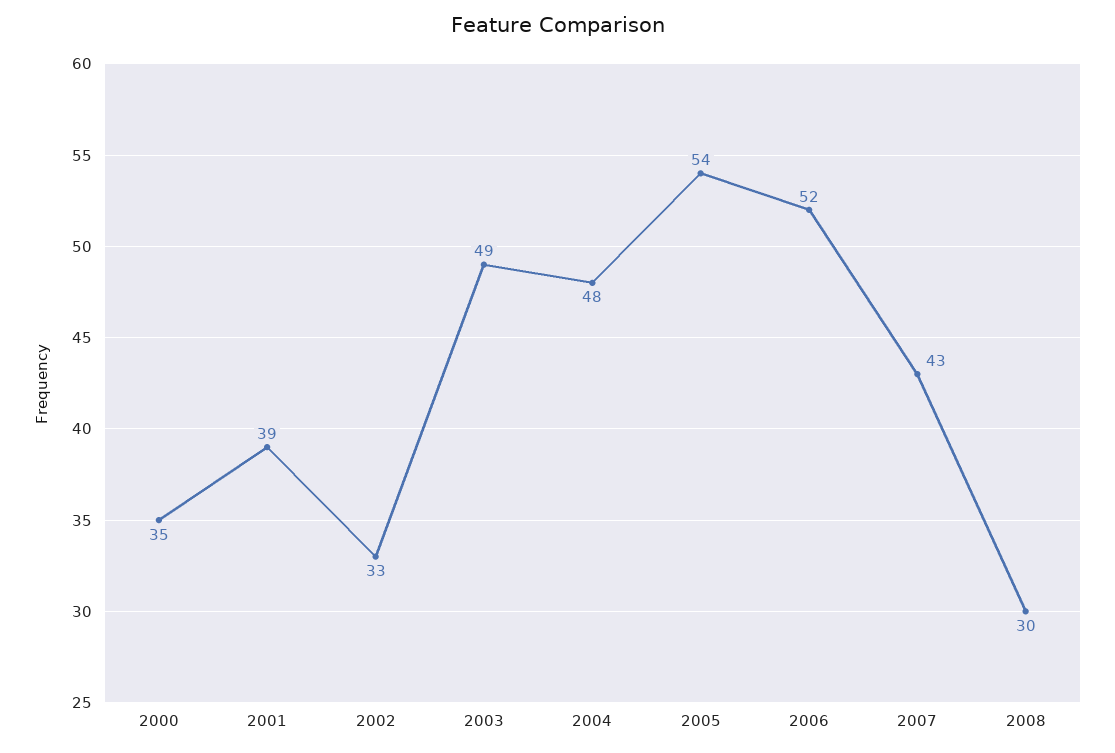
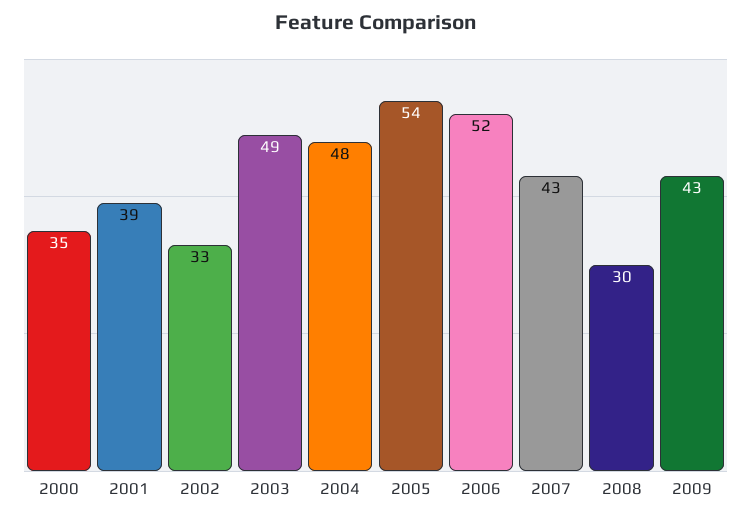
2009: none -> 43

